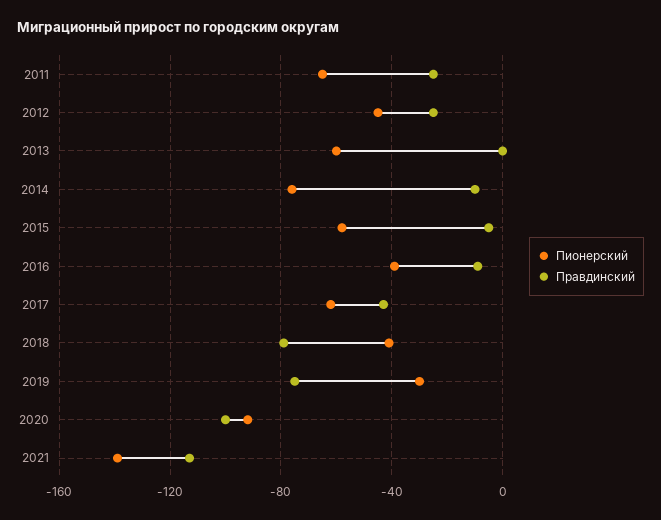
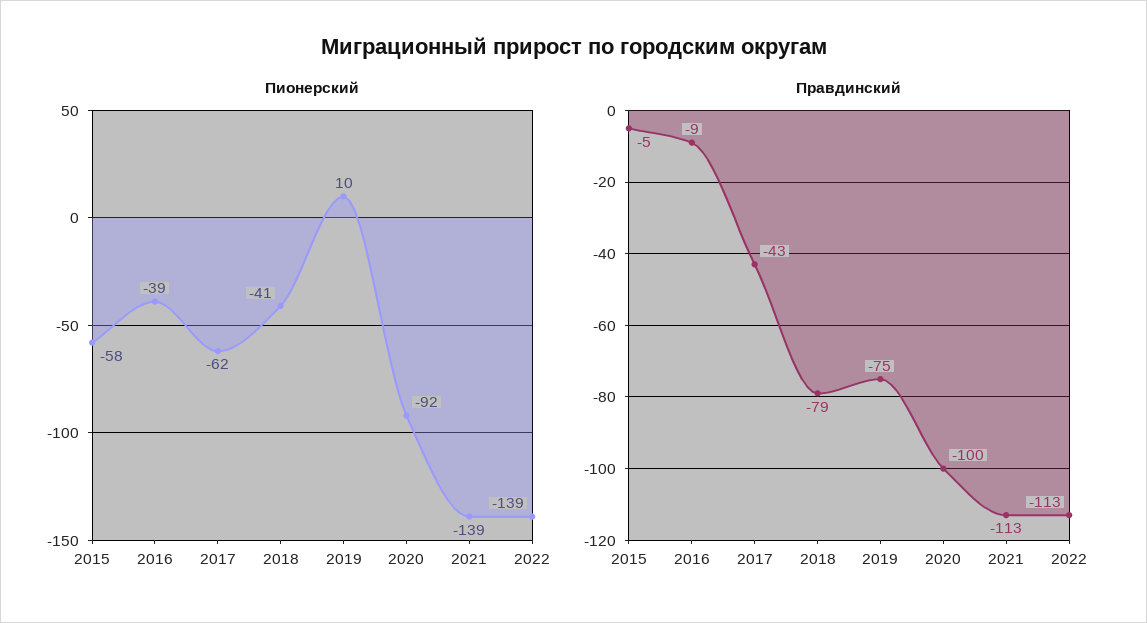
Пионерский, 2011: -65 -> none
Правдинский, 2011: -25 -> none
Пионерский, 2012: -45 -> none
Правдинский, 2012: -25 -> none
Пионерский, 2013: -60 -> none
Правдинский, 2013: 0 -> none
Пионерский, 2014: -75 -> none
Правдинский, 2014: -10 -> none
Пионерский, 2019: -30 -> 10
Пионерский, 2022: none -> -139
Правдинский, 2022: none -> -113

